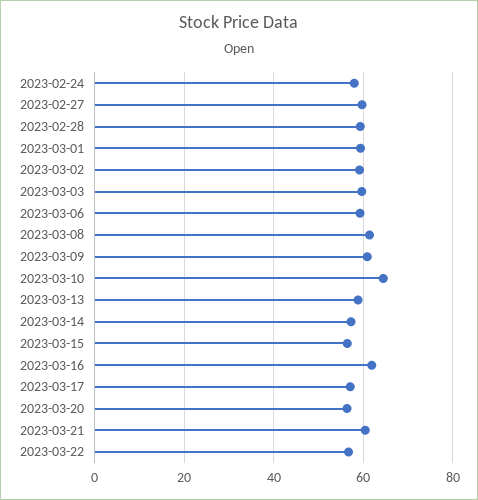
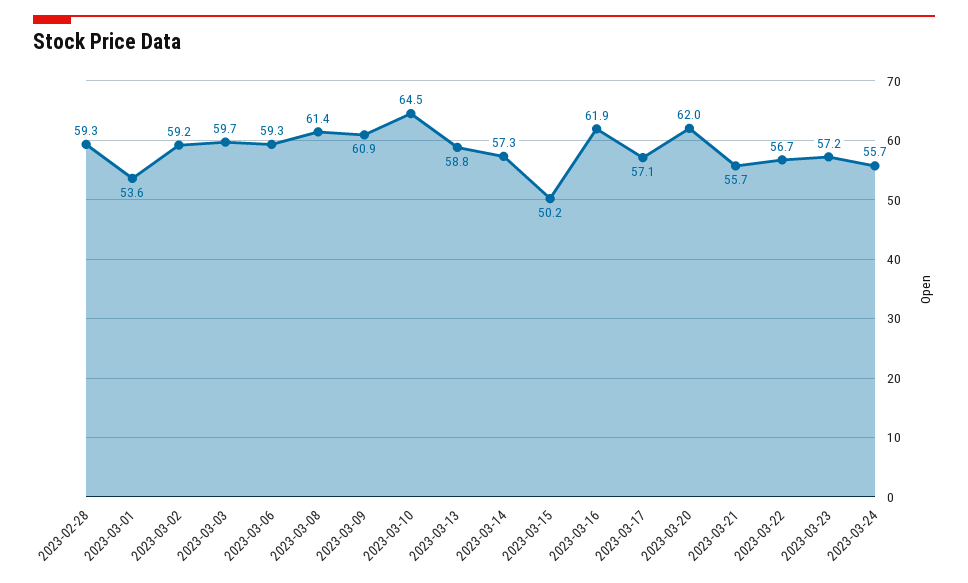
2023-02-24: 58 -> none
2023-02-27: 60 -> none
2023-03-01: 60 -> 53.6
2023-03-15: 56 -> 50.2
2023-03-20: 56 -> 62
2023-03-21: 60 -> 55.7
2023-03-23: none -> 57.2
2023-03-24: none -> 55.7

